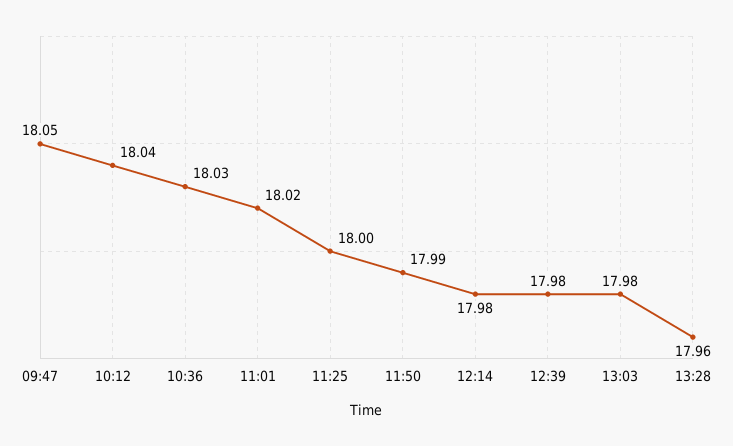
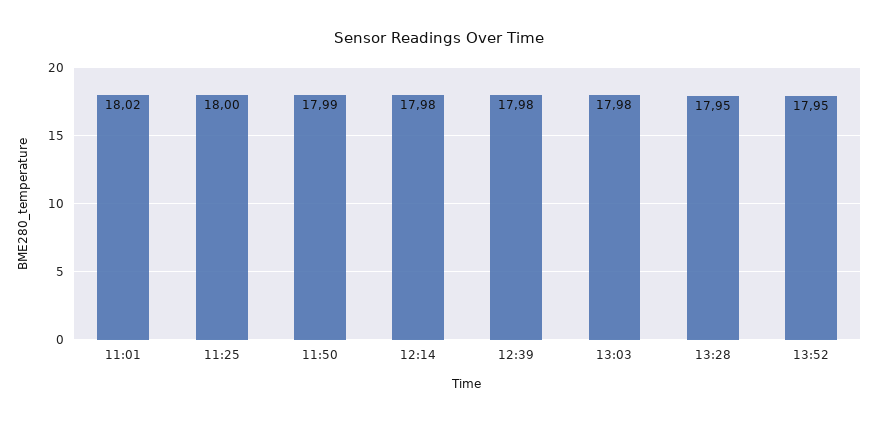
09:47: 18.05 -> none
10:12: 18.04 -> none
10:36: 18.03 -> none
13:28: 17.96 -> 17.95
13:52: none -> 17.95

